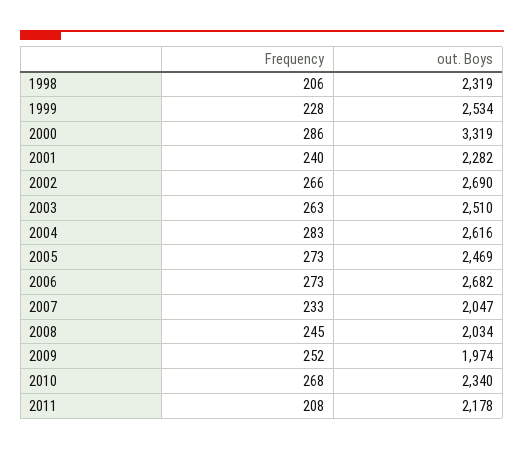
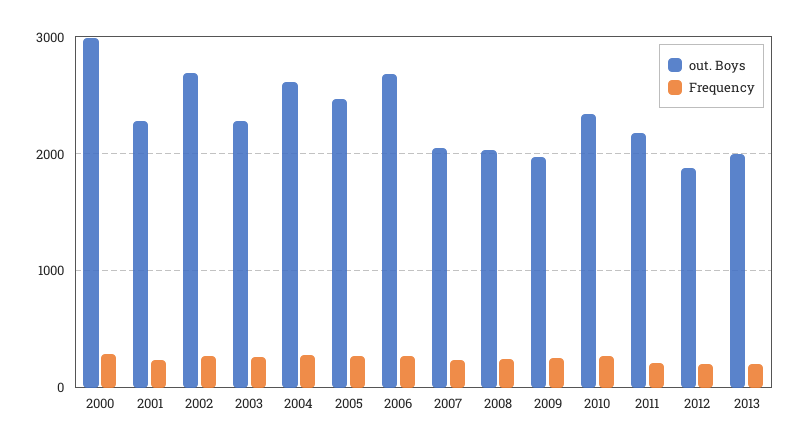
Frequency, 1998: 206 -> none
out. Boys, 1998: 2319 -> none
Frequency, 1999: 228 -> none
out. Boys, 1999: 2534 -> none
out. Boys, 2000: 3319 -> 3000
out. Boys, 2003: 2510 -> 2300
out. Boys, 2012: none -> 1900
Frequency, 2012: none -> 200
out. Boys, 2013: none -> 2000
Frequency, 2013: none -> 200

